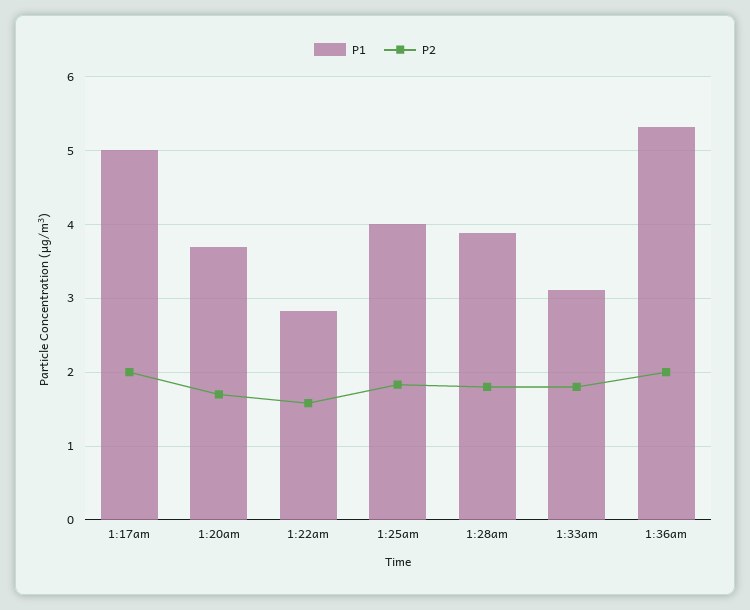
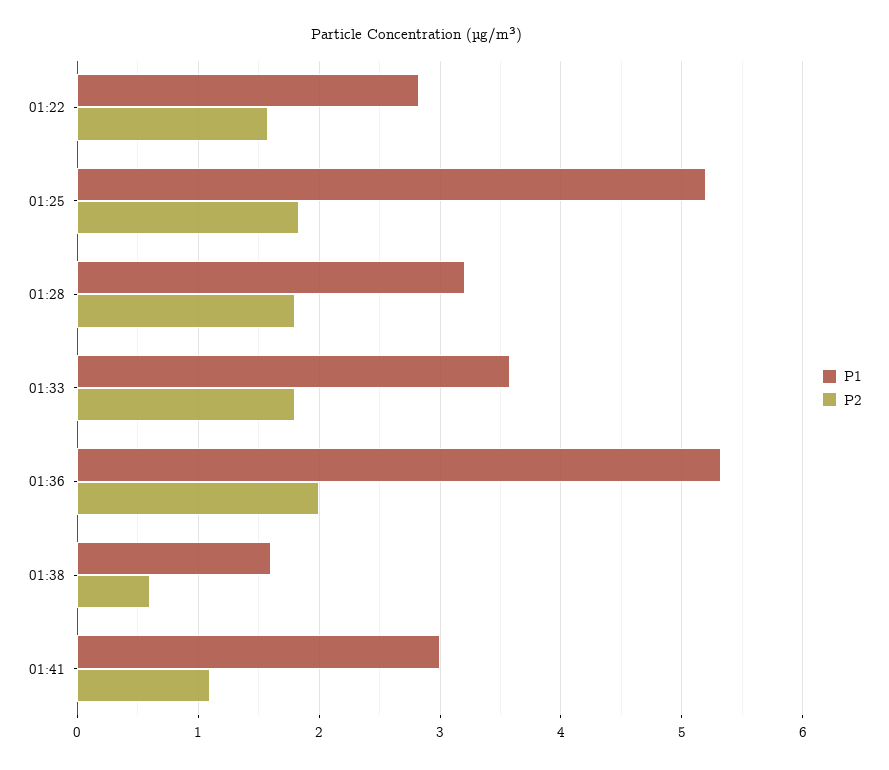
P1, 1:17am: 5 -> none
P2, 1:17am: 2 -> none
P1, 1:20am: 3.7 -> none
P2, 1:20am: 1.7 -> none
P1, 1:25am: 4 -> 5.2
P1, 1:28am: 3.9 -> 3.2
P1, 1:33am: 3.1 -> 3.6
P1, 01:38: none -> 1.6
P2, 01:38: none -> 0.6
P1, 01:41: none -> 3
P2, 01:41: none -> 1.1

